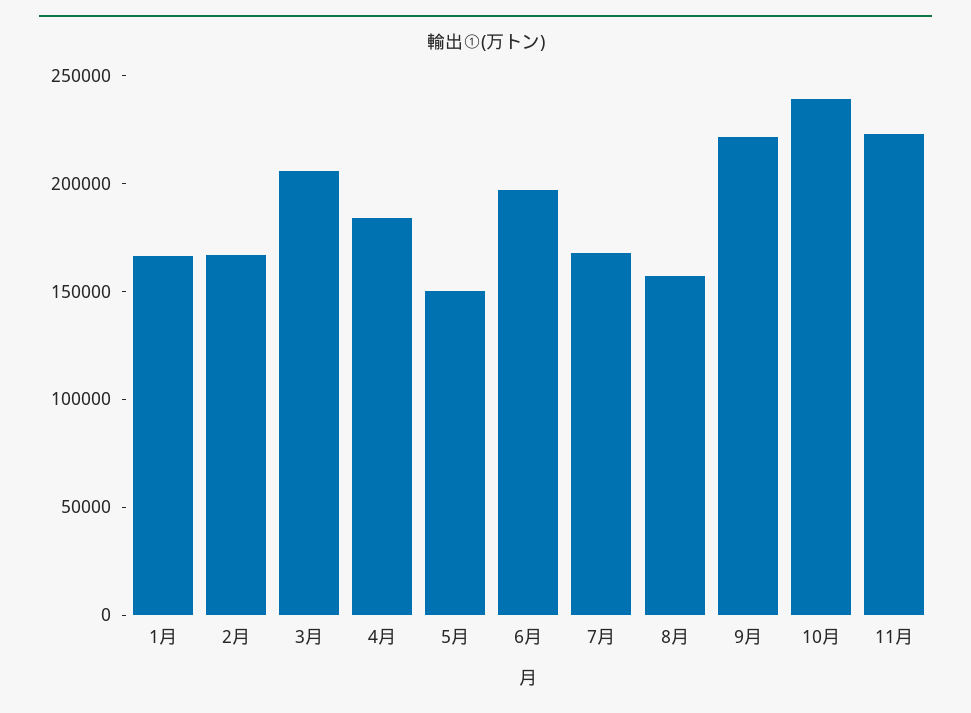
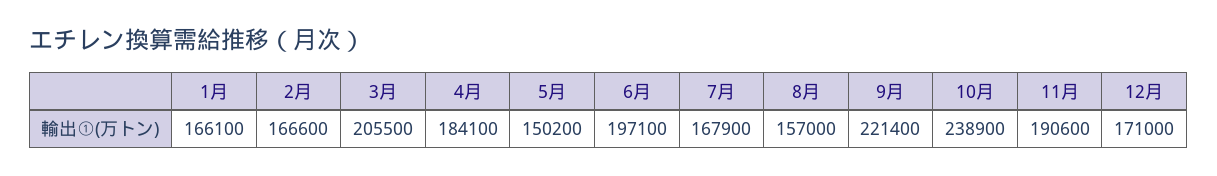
11月: 220000 -> 190600
12月: none -> 171000

